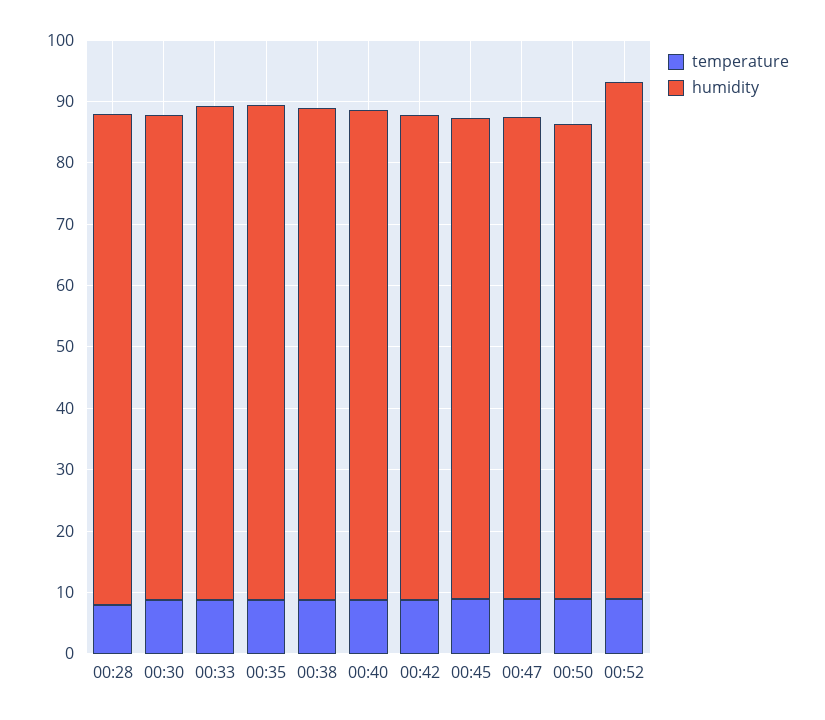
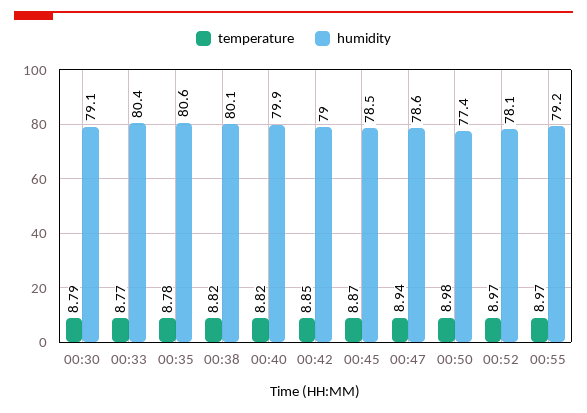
temperature, 00:28: 8 -> none
humidity, 00:28: 80 -> none
humidity, 00:52: 84 -> 78.1
temperature, 00:55: none -> 8.97
humidity, 00:55: none -> 79.2

